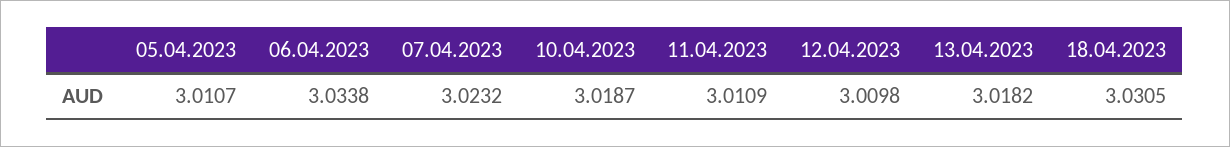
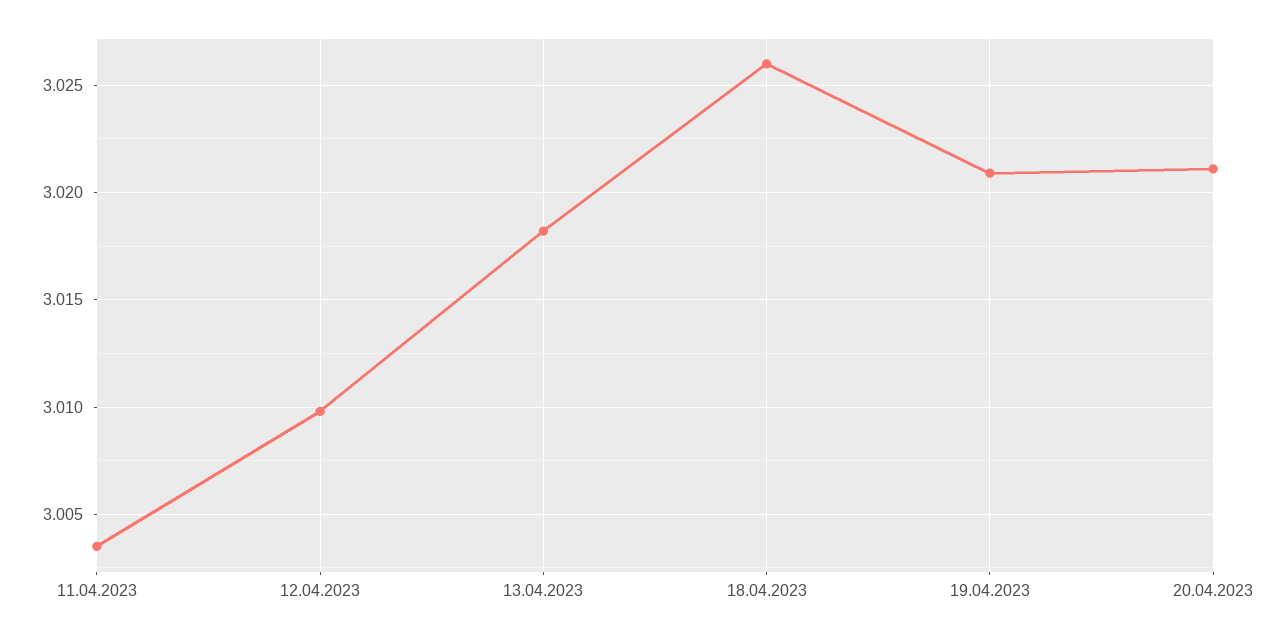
05.04.2023: 3.0107 -> none
06.04.2023: 3.0338 -> none
07.04.2023: 3.0232 -> none
10.04.2023: 3.0187 -> none
11.04.2023: 3.0109 -> 3.0035
18.04.2023: 3.0305 -> 3.026
19.04.2023: none -> 3.021
20.04.2023: none -> 3.021

